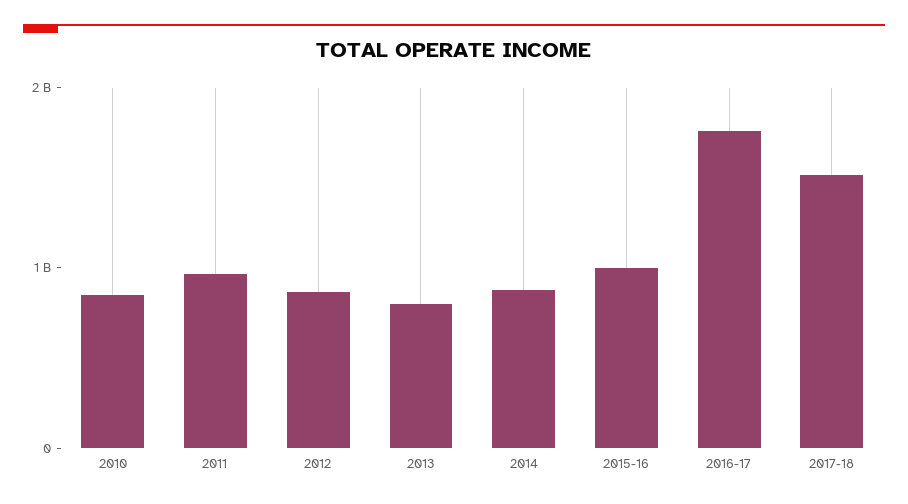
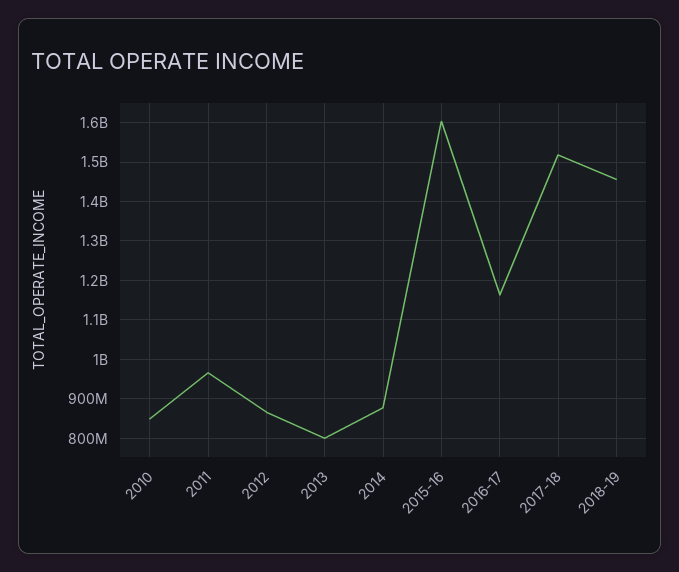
2015-16: 1000000000 -> 1600000000
2016-17: 1800000000 -> 1160000000
2018-19: none -> 1460000000

